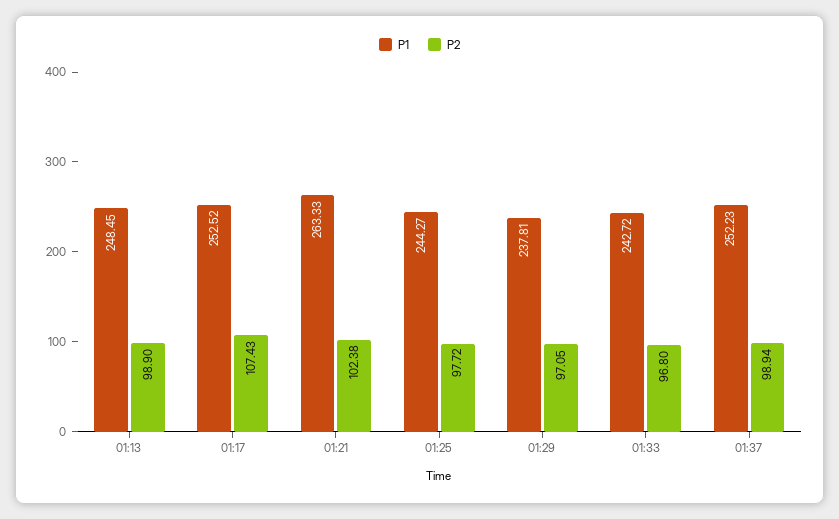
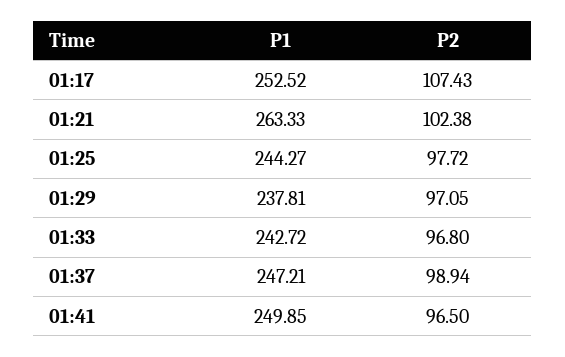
P1, 01:13: 248.45 -> none
P2, 01:13: 98.9 -> none
P1, 01:37: 252.23 -> 247.21
P1, 01:41: none -> 249.85
P2, 01:41: none -> 96.5

